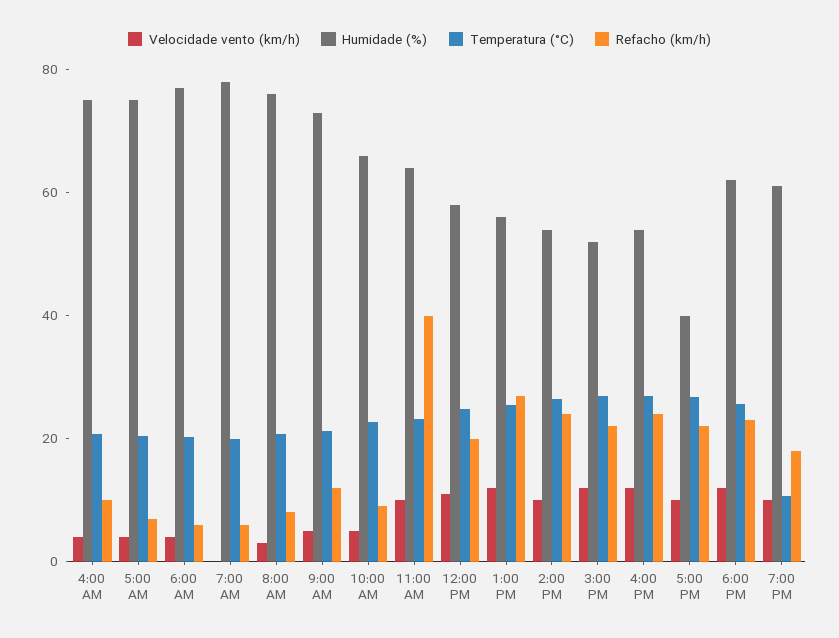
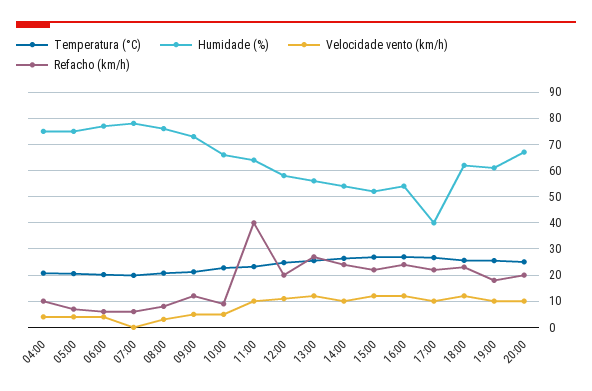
Temperatura (°C), 7:00 PM: 10 -> 25
Temperatura (°C), 20:00: none -> 25
Humidade (%), 20:00: none -> 67.5
Velocidade vento (km/h), 20:00: none -> 10
Refacho (km/h), 20:00: none -> 20

